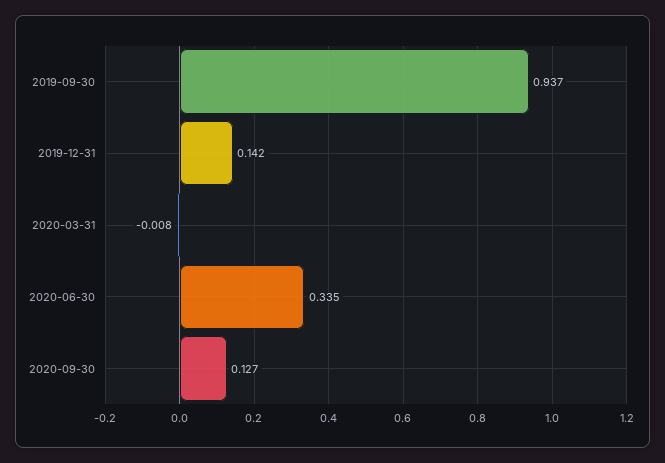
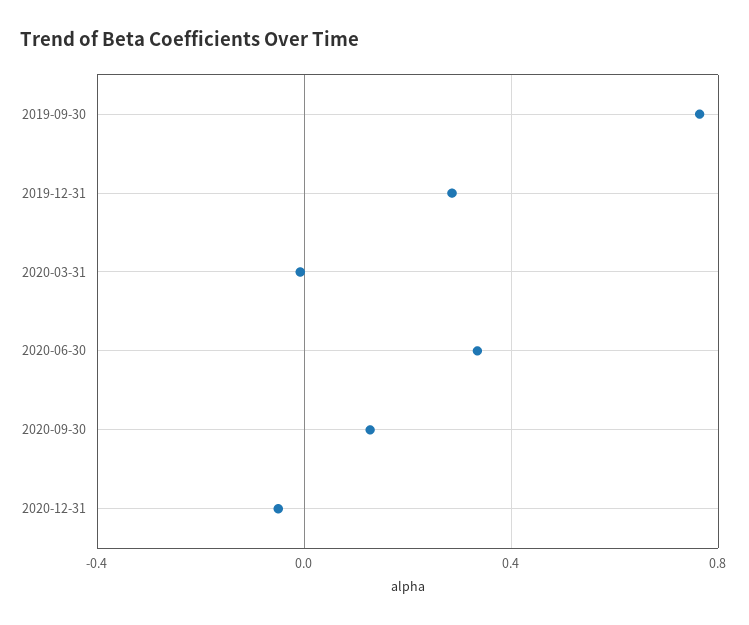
2019-09-30: 0.937 -> 0.75
2019-12-31: 0.142 -> 0.3
2020-12-31: none -> -0.05

